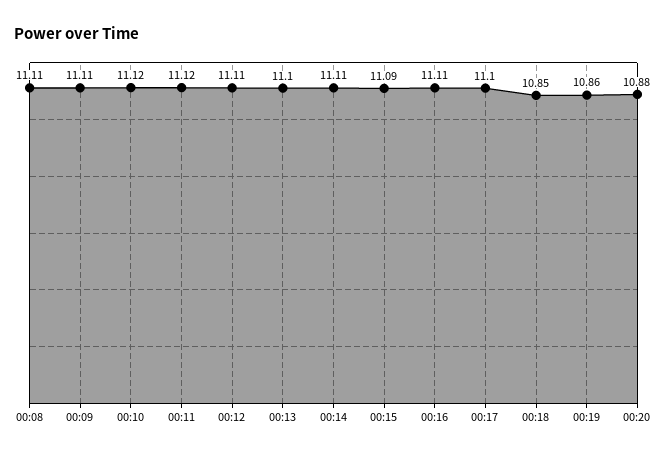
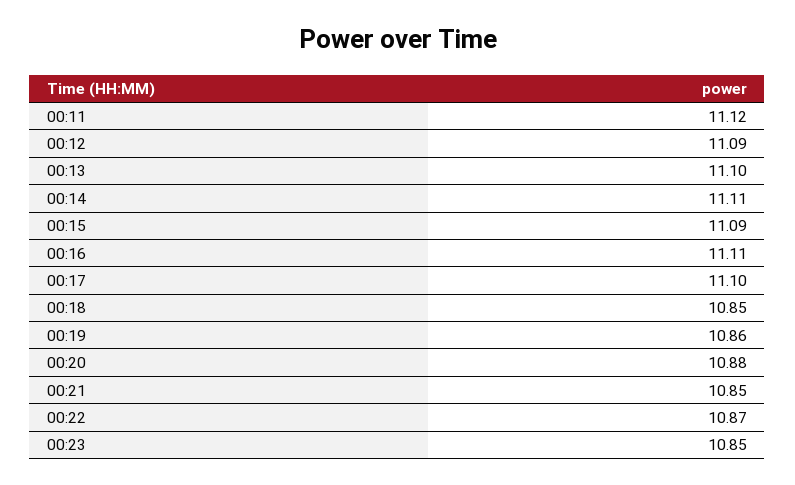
00:08: 11.11 -> none
00:09: 11.11 -> none
00:10: 11.12 -> none
00:12: 11.11 -> 11.09
00:21: none -> 10.85
00:22: none -> 10.87
00:23: none -> 10.85

